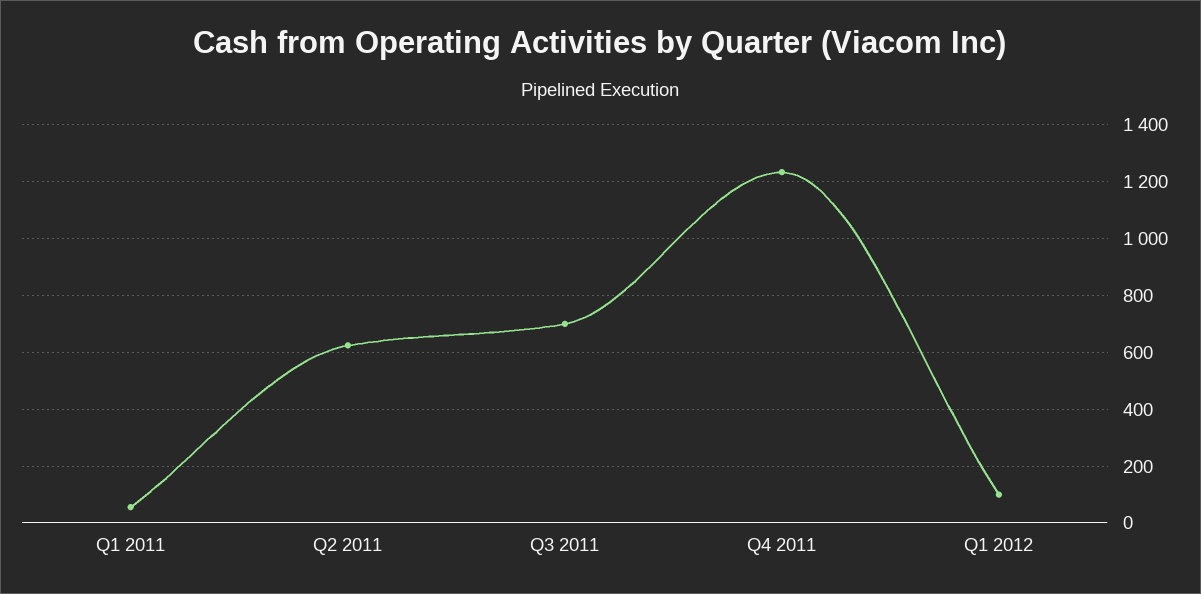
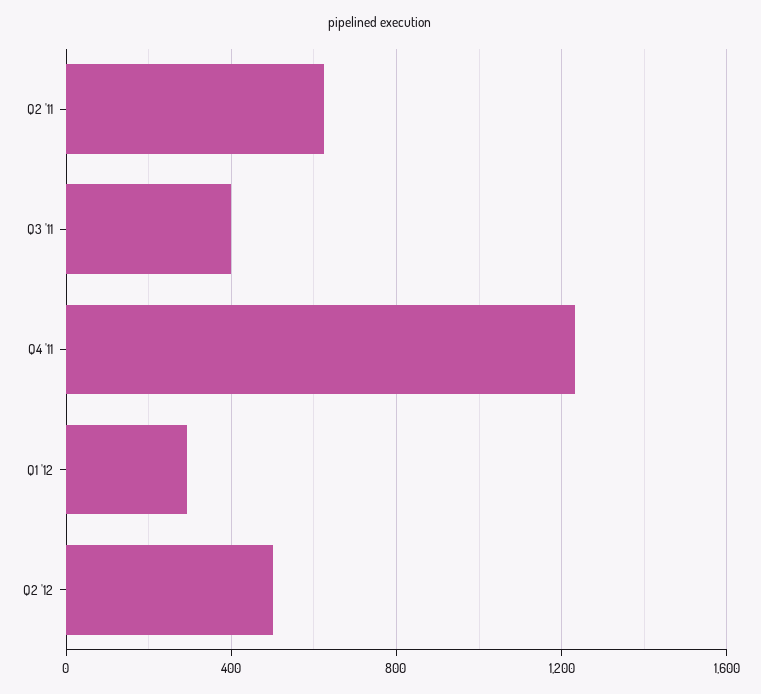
Q1 2011: 50 -> none
Q3 2011: 700 -> 400
Q1 2012: 100 -> 300
Q2 '12: none -> 500

